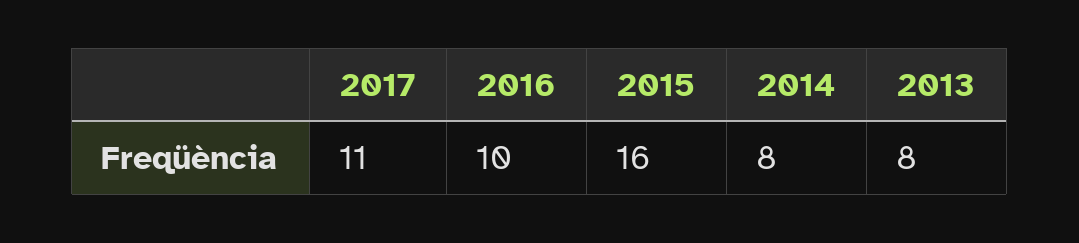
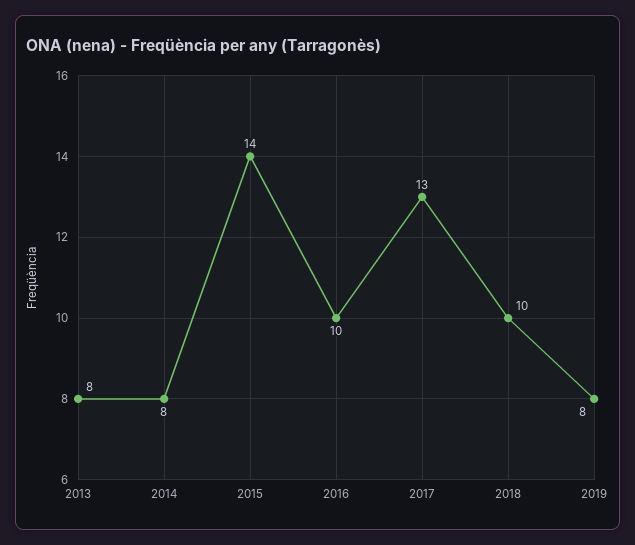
2017: 11 -> 13
2015: 16 -> 14
2018: none -> 10
2019: none -> 8

